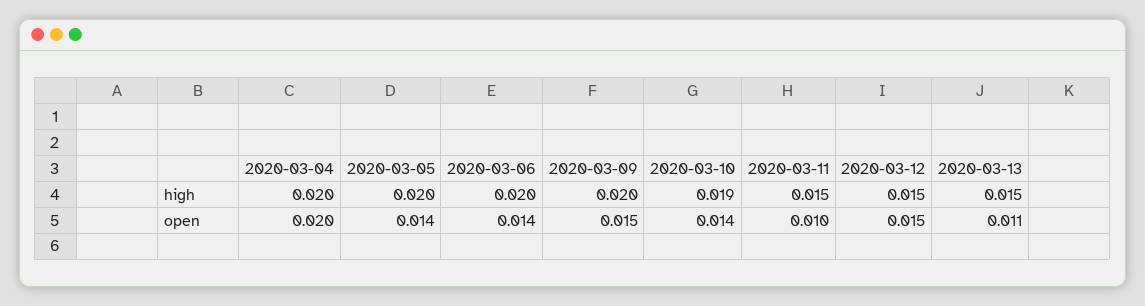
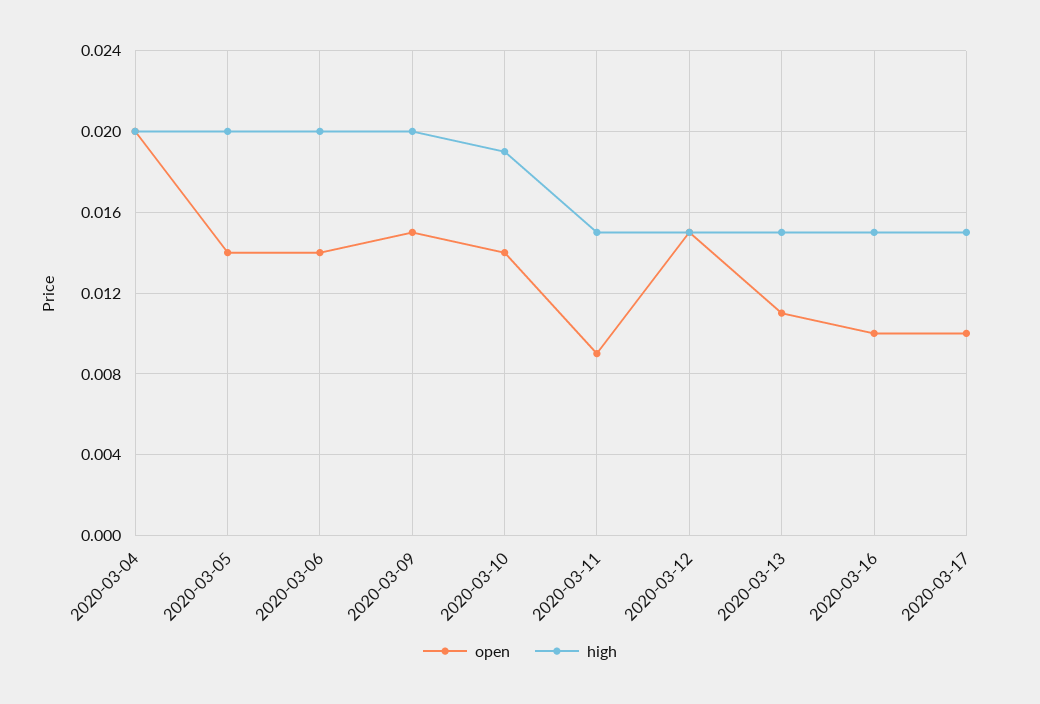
open, 2020-03-11: 0.01 -> 0.009
open, 2020-03-16: none -> 0.01
high, 2020-03-16: none -> 0.015
open, 2020-03-17: none -> 0.01
high, 2020-03-17: none -> 0.015

